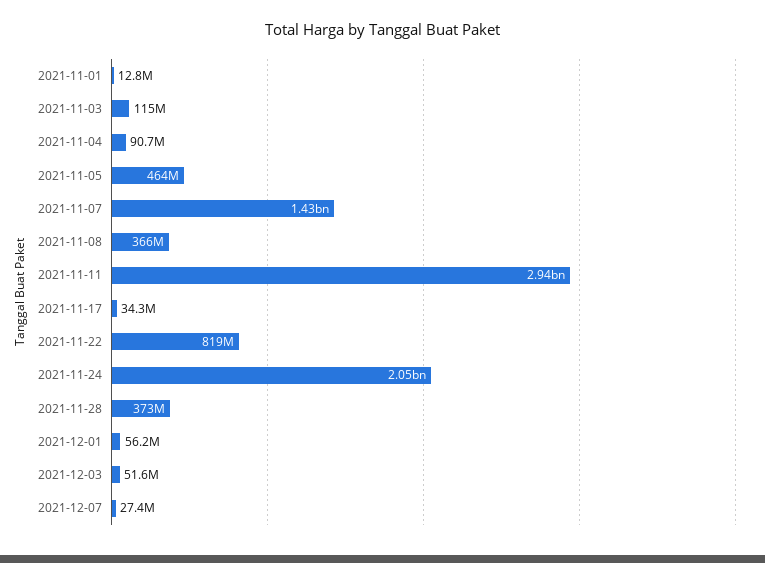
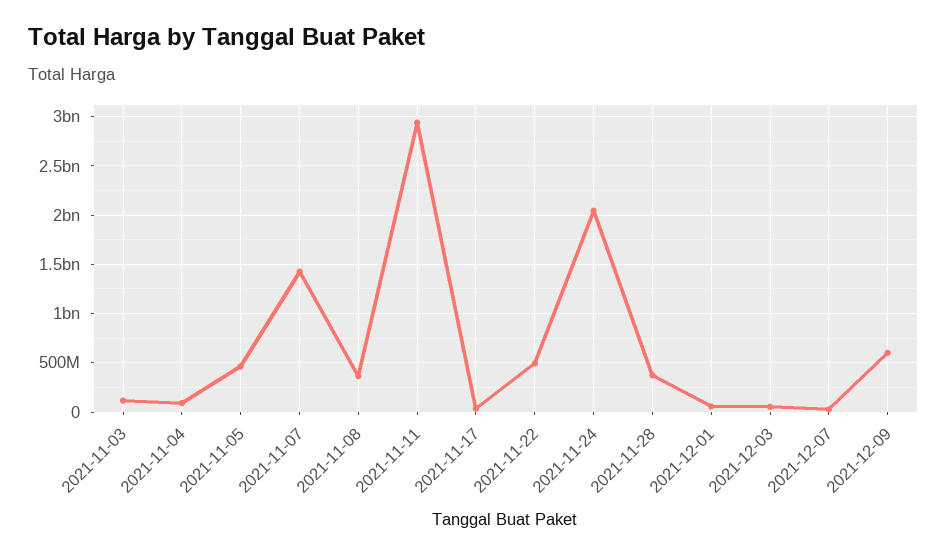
2021-11-01: 12800000 -> none
2021-11-22: 819000000 -> 500000000
2021-12-09: none -> 600000000

